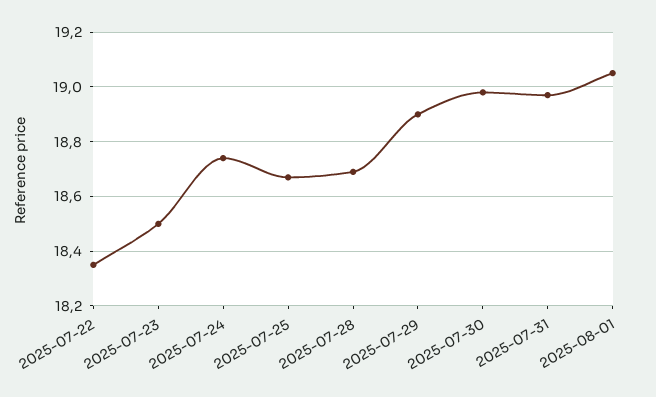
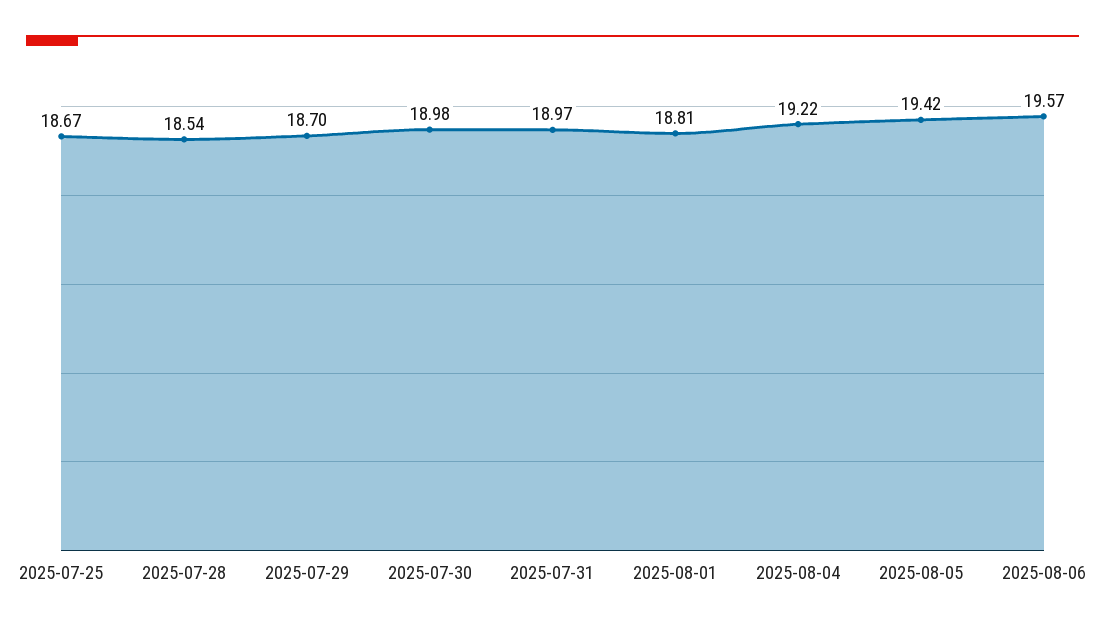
2025-07-22: 18.35 -> none
2025-07-23: 18.5 -> none
2025-07-24: 18.75 -> none
2025-07-28: 18.7 -> 18.54
2025-07-29: 18.9 -> 18.7
2025-08-01: 19.05 -> 18.81
2025-08-04: none -> 19.22
2025-08-05: none -> 19.42
2025-08-06: none -> 19.57

